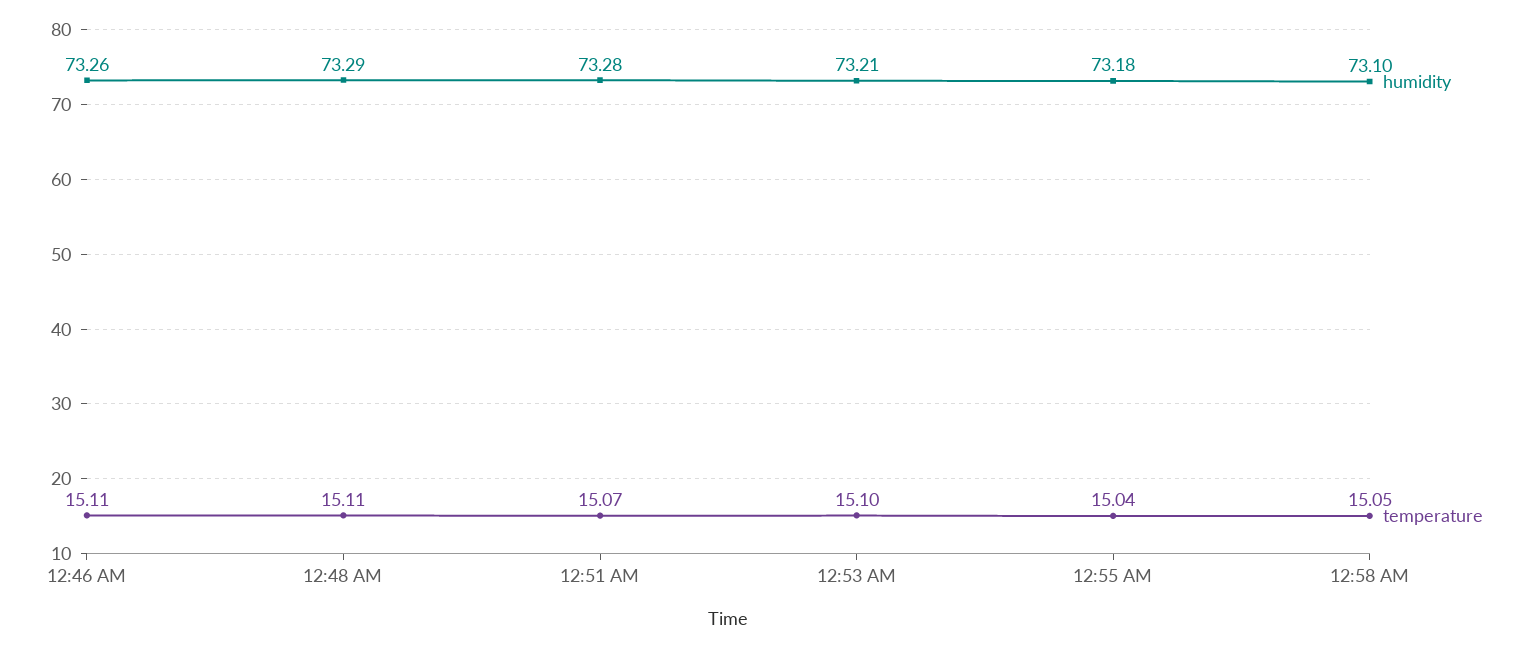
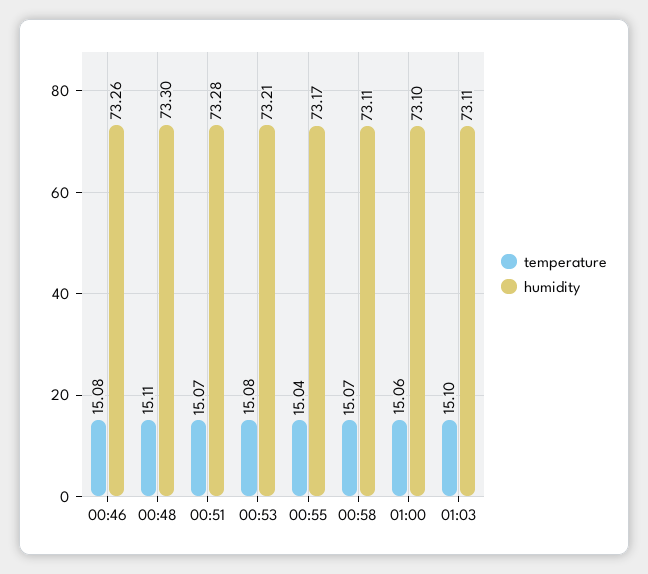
temperature, 12:46 AM: 15.11 -> 15.08
humidity, 12:48 AM: 73.29 -> 73.3
temperature, 12:53 AM: 15.1 -> 15.08
humidity, 12:55 AM: 73.18 -> 73.17
humidity, 12:58 AM: 73.1 -> 73.11
temperature, 12:58 AM: 15.05 -> 15.07
temperature, 01:00: none -> 15.06
humidity, 01:00: none -> 73.1
temperature, 01:03: none -> 15.1
humidity, 01:03: none -> 73.11

